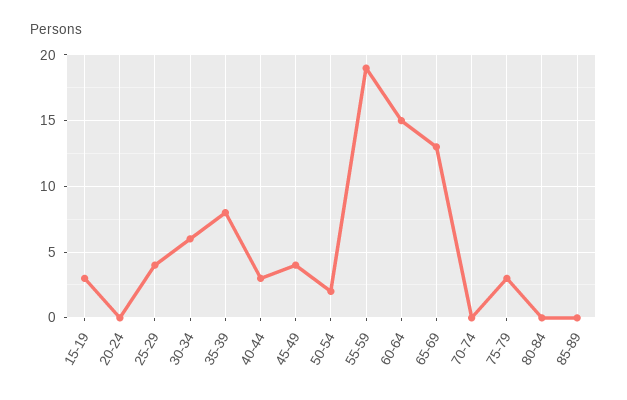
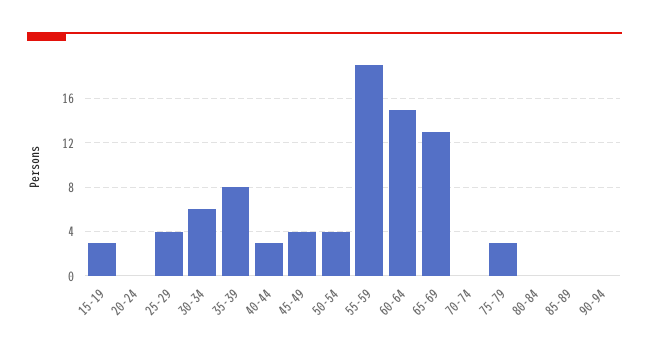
50-54: 2 -> 4
90-94: none -> 0

